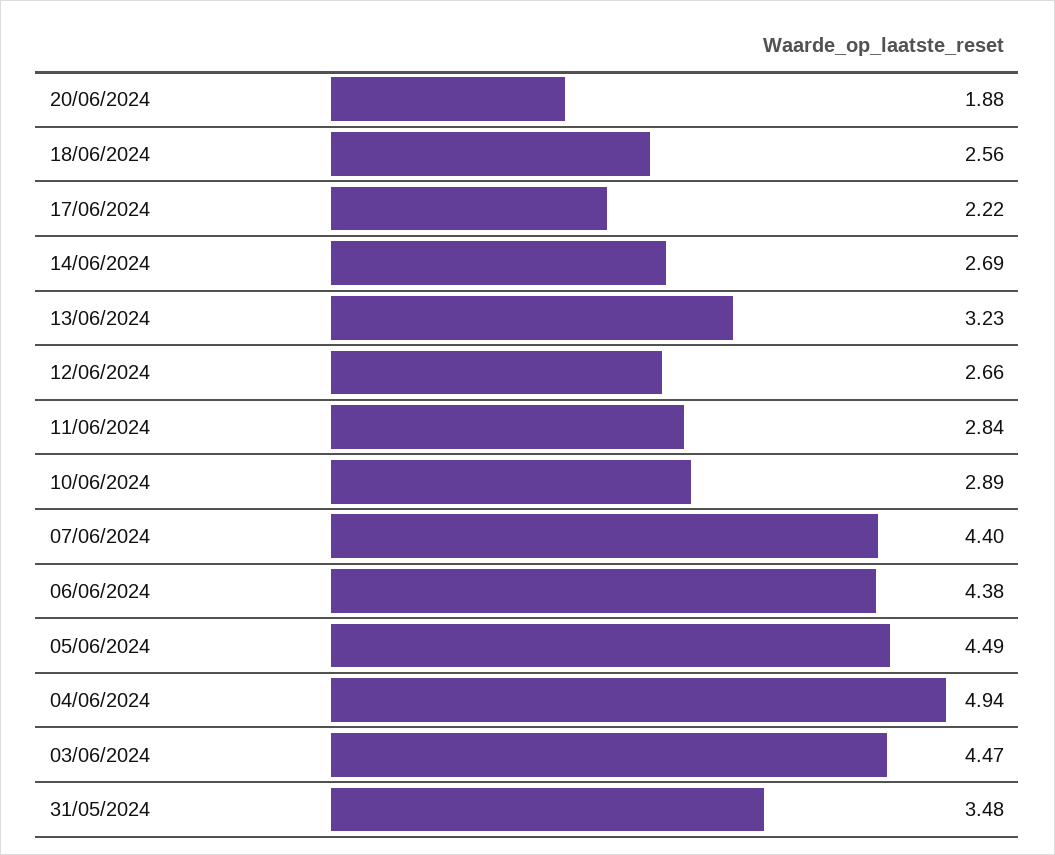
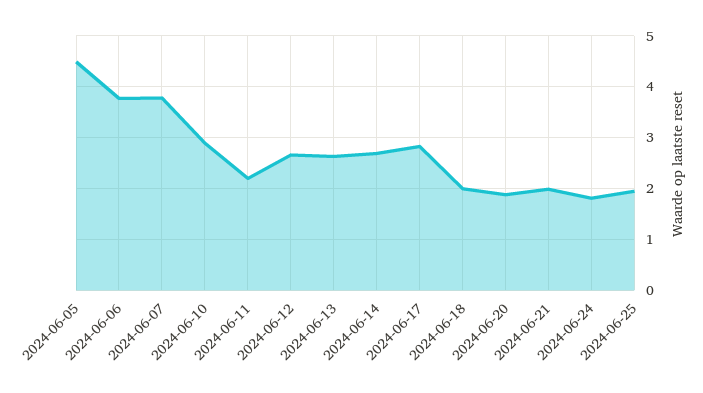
18/06/2024: 2.56 -> 2
17/06/2024: 2.22 -> 2.8
13/06/2024: 3.23 -> 2.6
11/06/2024: 2.84 -> 2.2
07/06/2024: 4.4 -> 3.8
06/06/2024: 4.38 -> 3.8
04/06/2024: 4.94 -> none
03/06/2024: 4.47 -> none
31/05/2024: 3.48 -> none
2024-06-21: none -> 2
2024-06-24: none -> 1.8
2024-06-25: none -> 2

